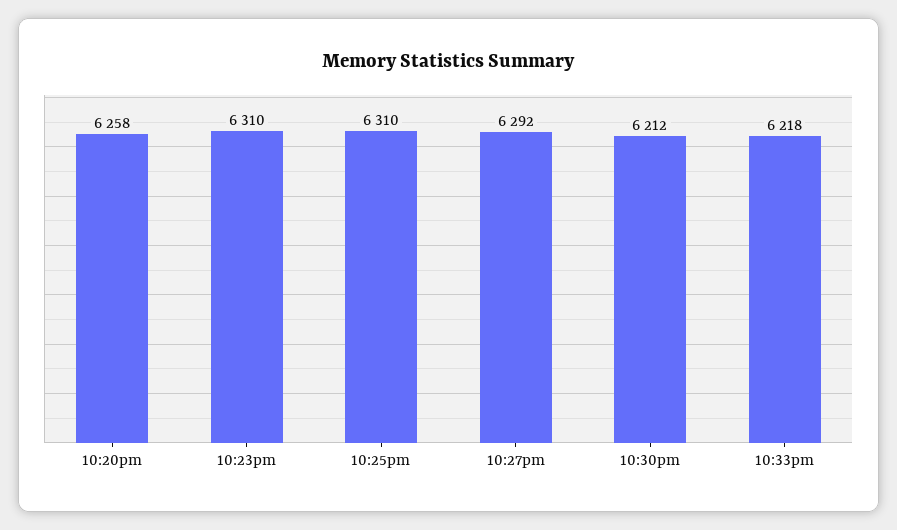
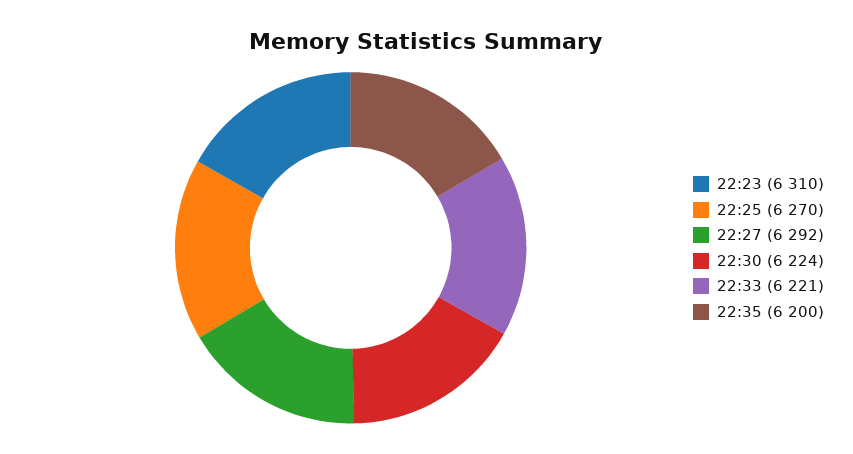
10:20pm: 6258 -> none
10:25pm: 6310 -> 6270
10:30pm: 6212 -> 6224
10:33pm: 6218 -> 6221
22:35: none -> 6200

